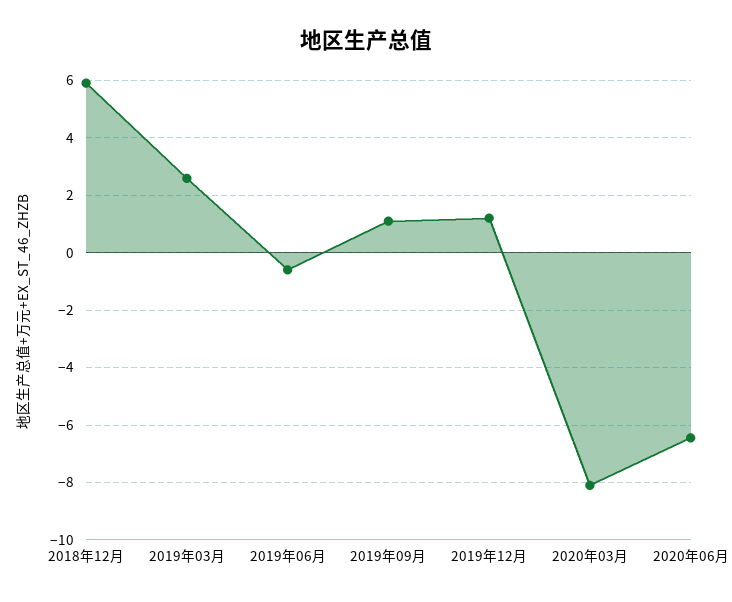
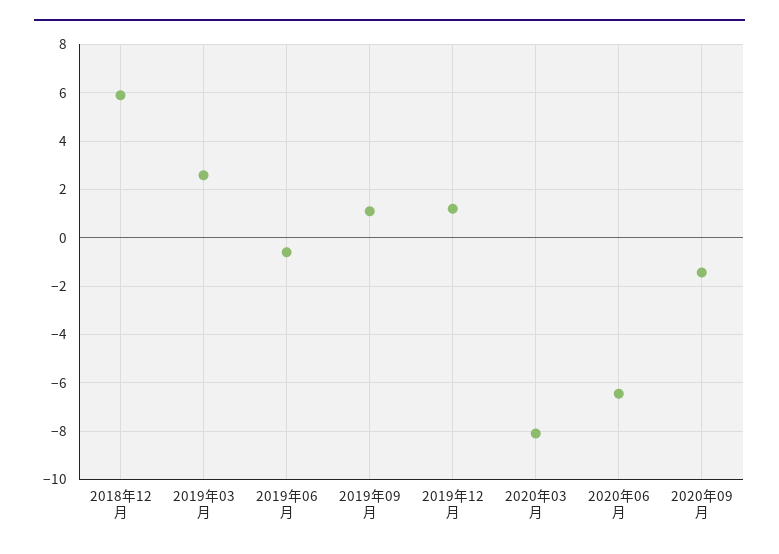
2020年09月: none -> -1.5

